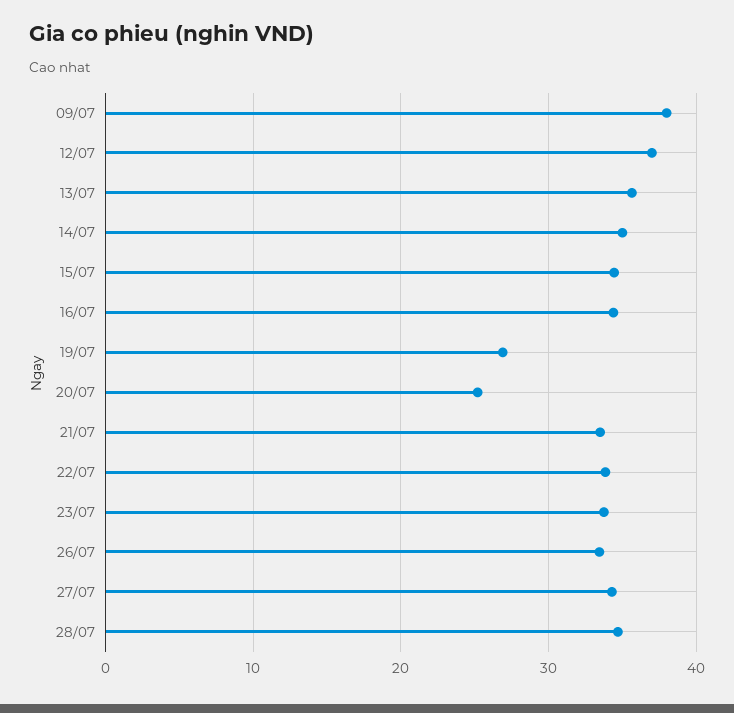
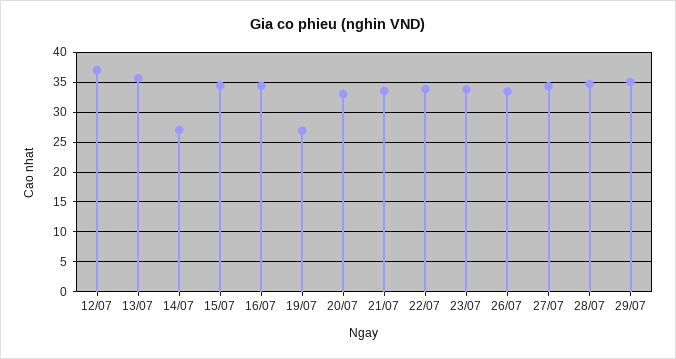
09/07: 38 -> none
14/07: 35 -> 27.5
20/07: 25 -> 32.5
29/07: none -> 35

